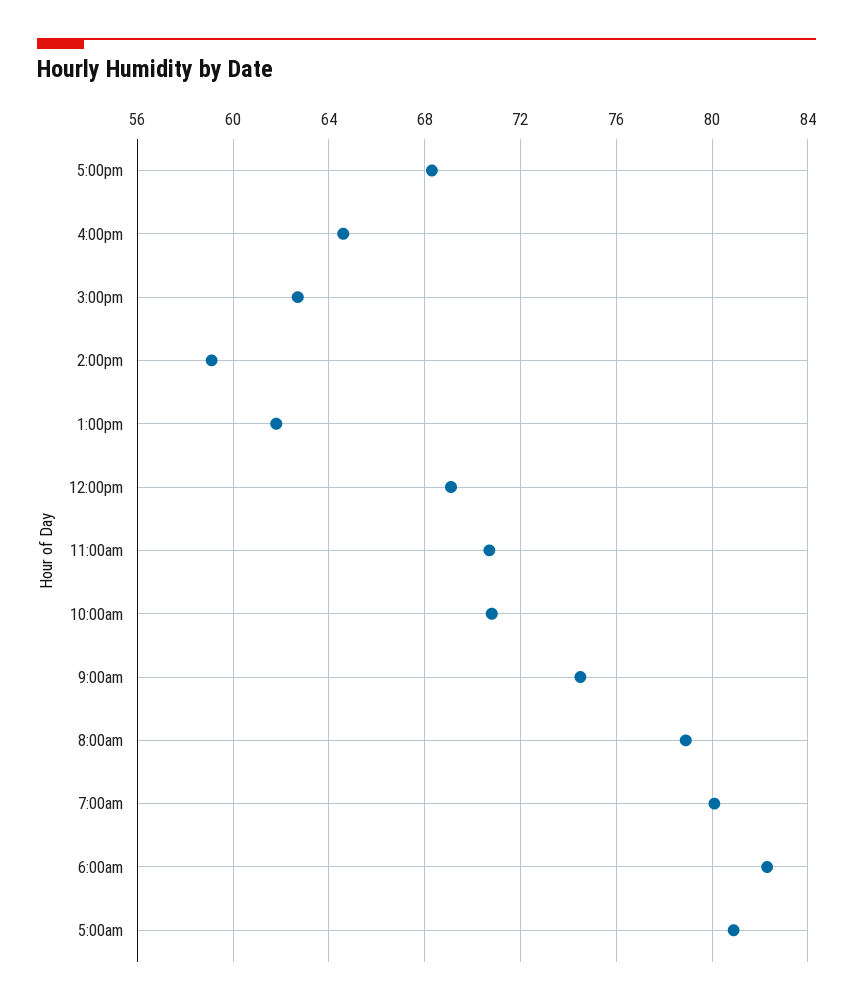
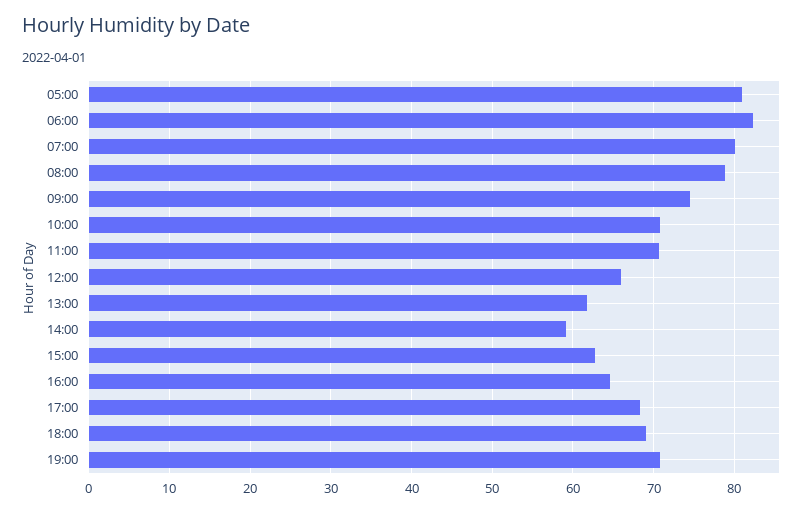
12:00pm: 69 -> 66
18:00: none -> 69
19:00: none -> 71

